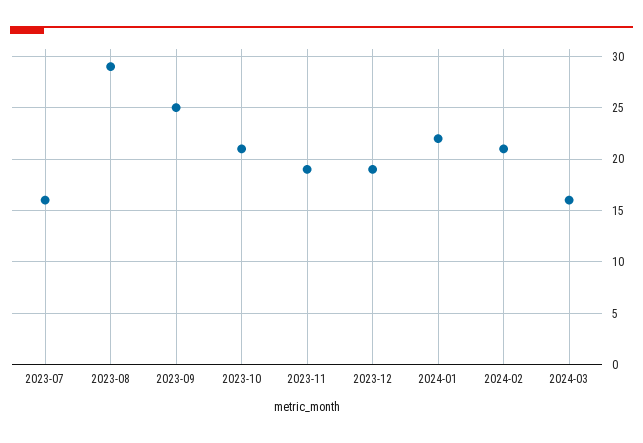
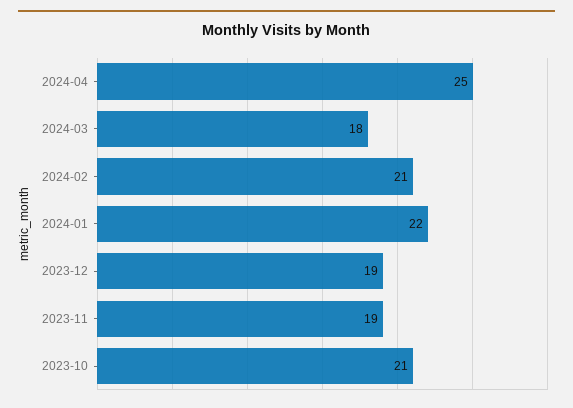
2023-07: 16 -> none
2023-08: 29 -> none
2023-09: 25 -> none
2024-03: 16 -> 18
2024-04: none -> 25

